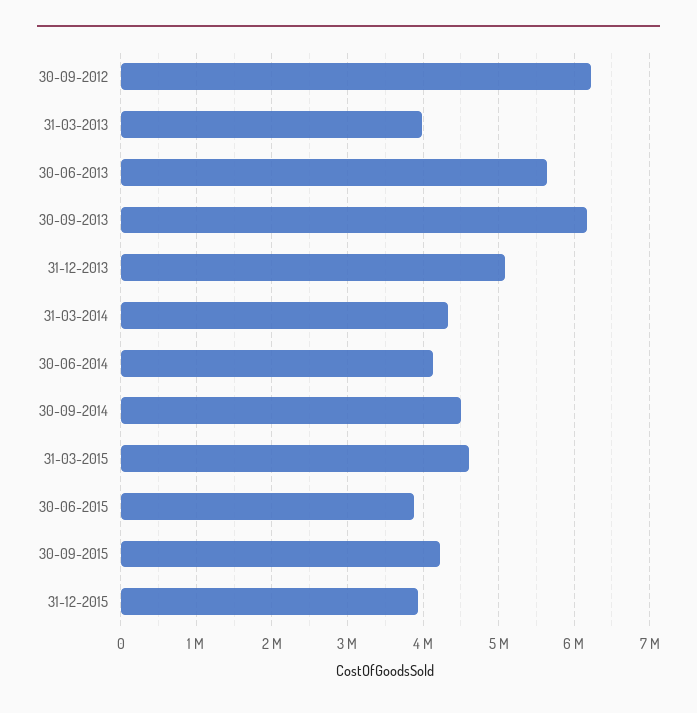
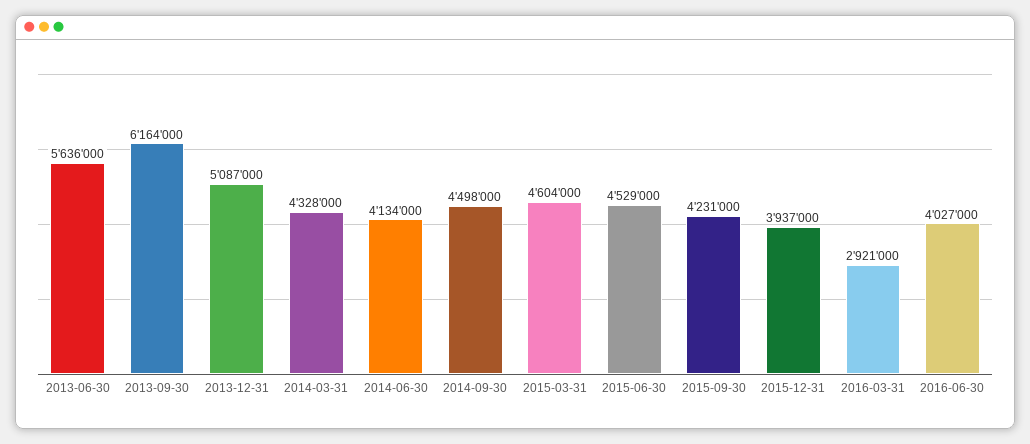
30-09-2012: 6200000 -> none
31-03-2013: 4000000 -> none
30-06-2015: 3900000 -> 4529000
2016-03-31: none -> 2921000
2016-06-30: none -> 4027000

